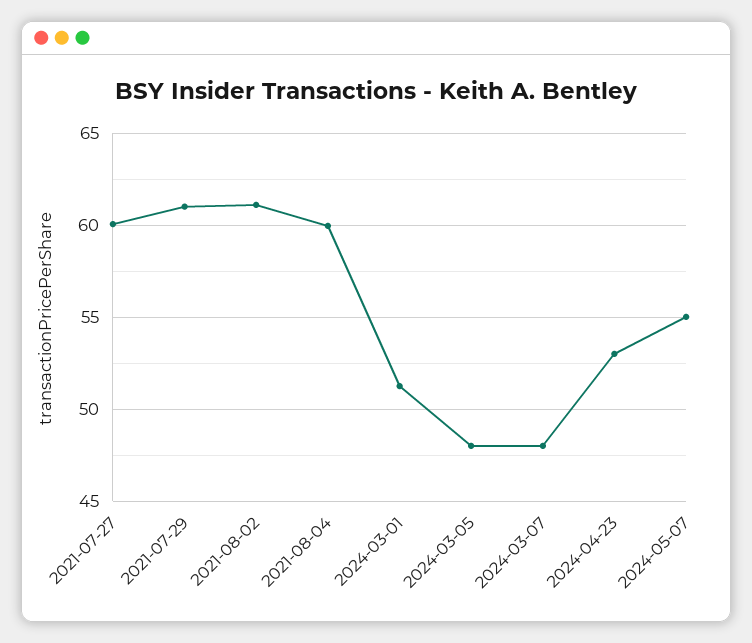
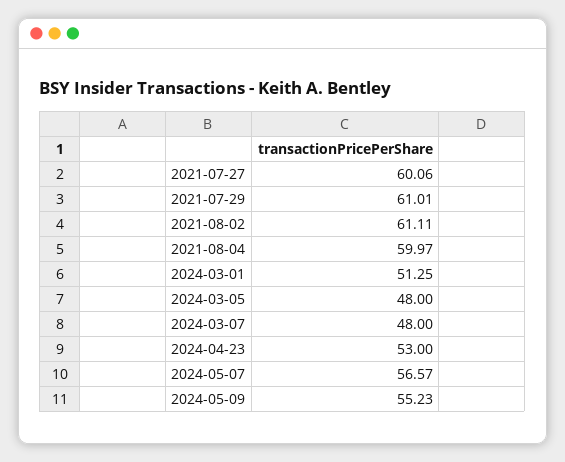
2024-05-07: 55 -> 56.57
2024-05-09: none -> 55.23

